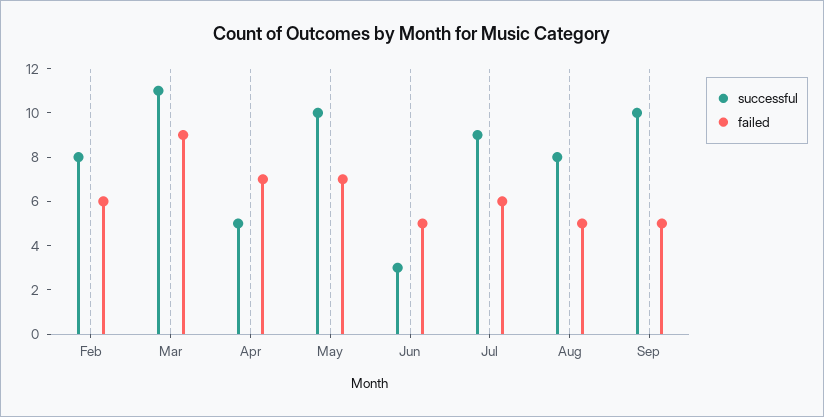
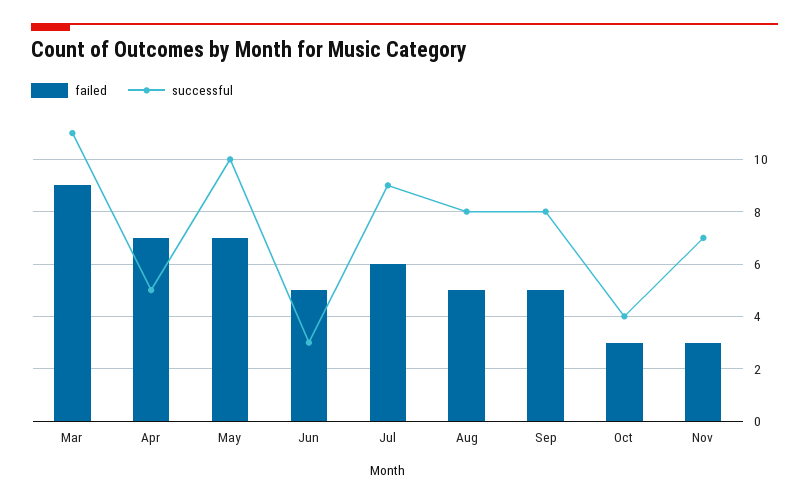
successful, Feb: 8 -> none
failed, Feb: 6 -> none
successful, Sep: 10 -> 8
failed, Oct: none -> 3
successful, Oct: none -> 4
failed, Nov: none -> 3
successful, Nov: none -> 7

